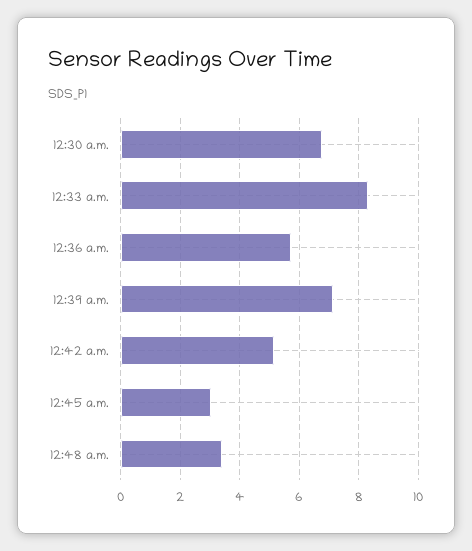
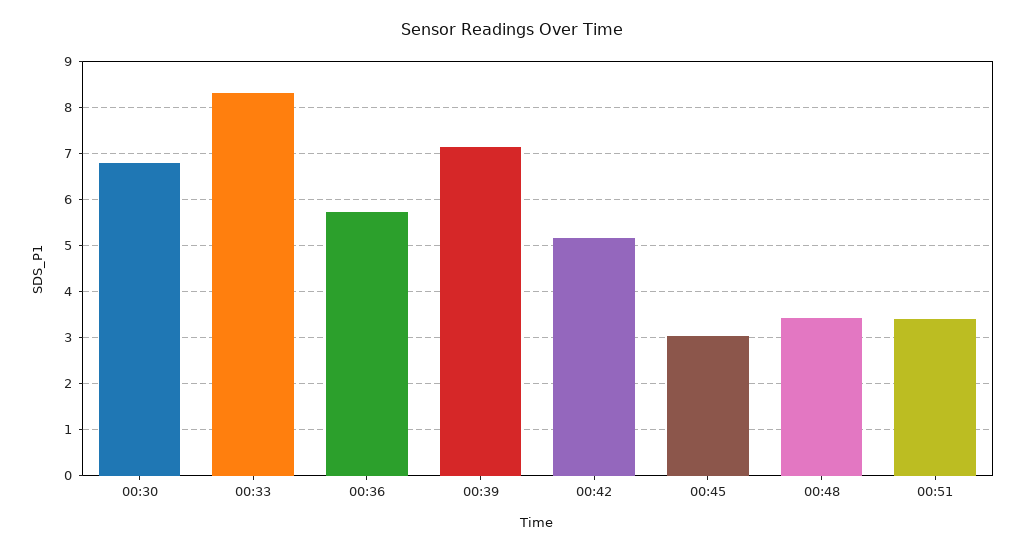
00:51: none -> 3.4

